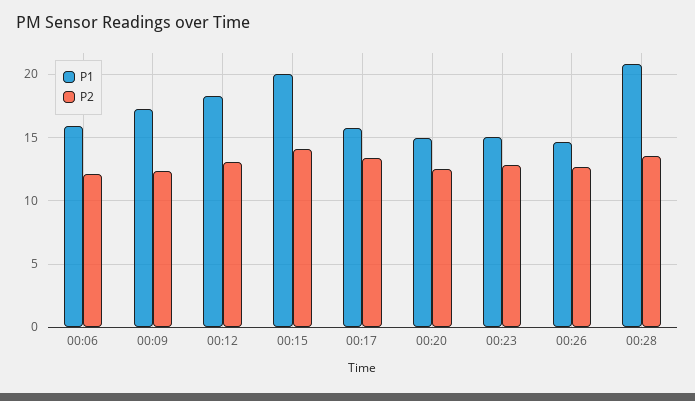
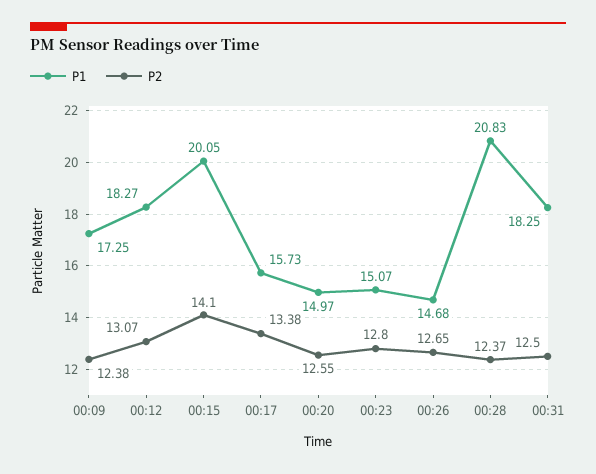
P1, 00:06: 16 -> none
P2, 00:06: 12 -> none
P2, 00:28: 13.5 -> 12.37
P1, 00:31: none -> 18.25
P2, 00:31: none -> 12.5

